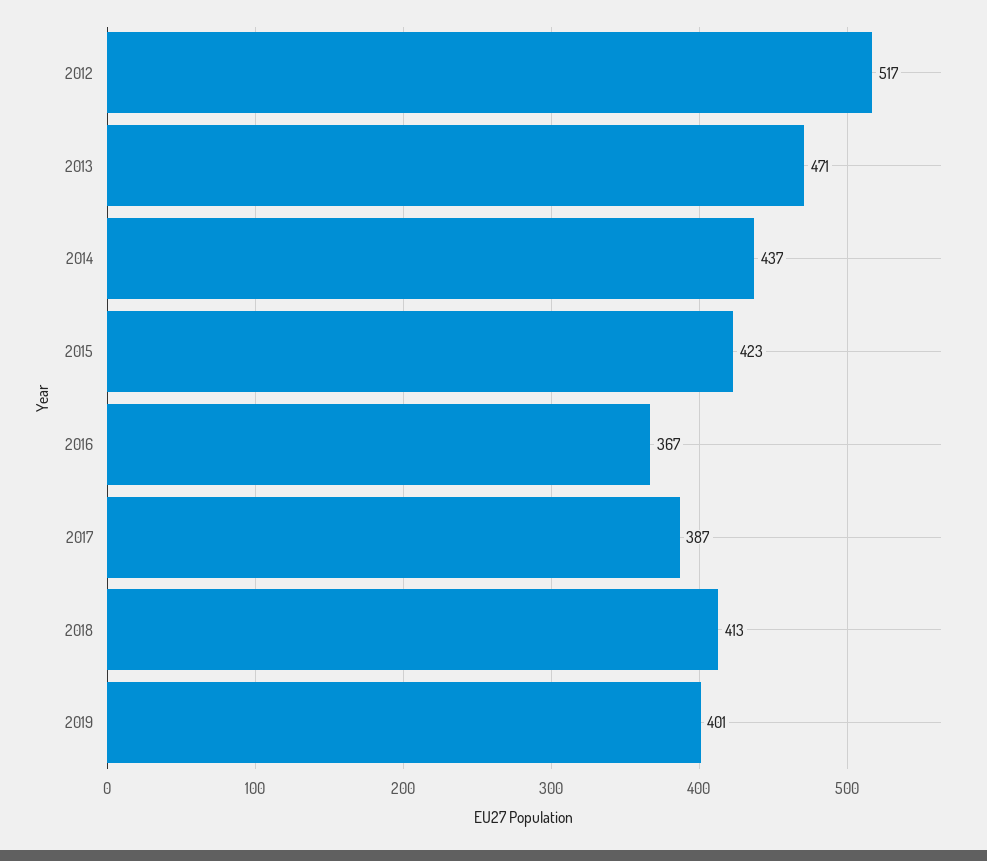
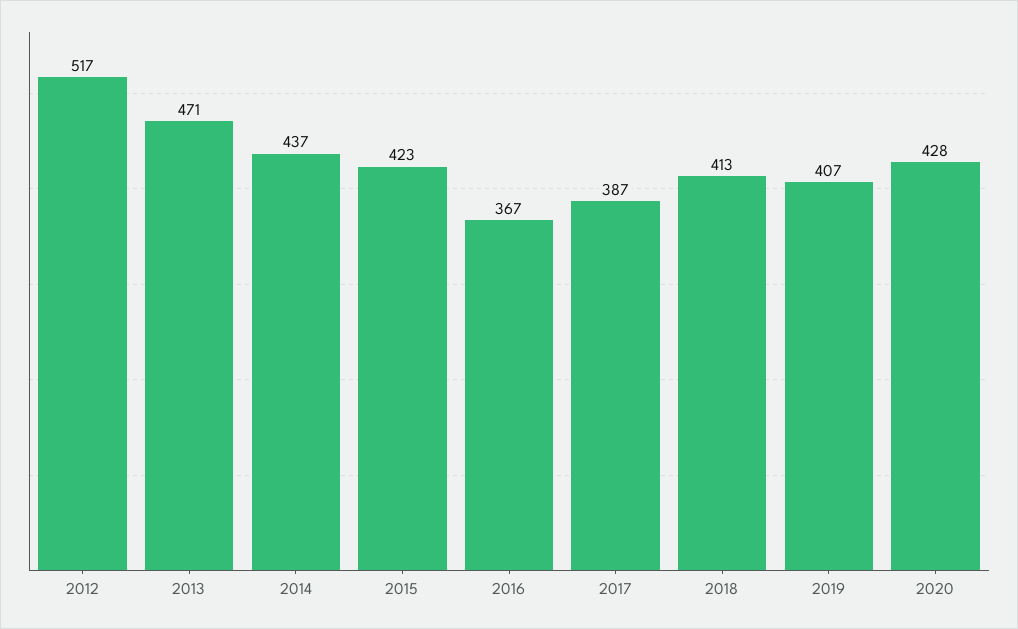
2019: 401 -> 407
2020: none -> 428

